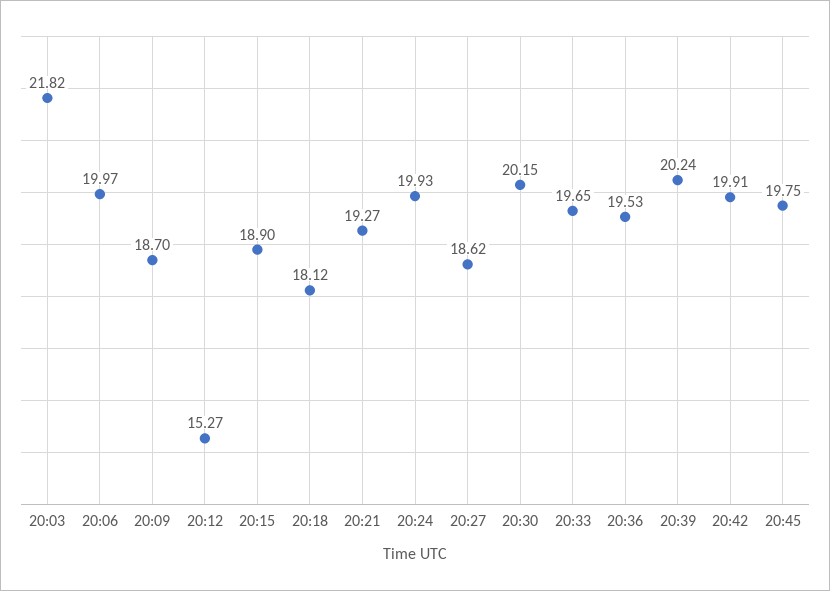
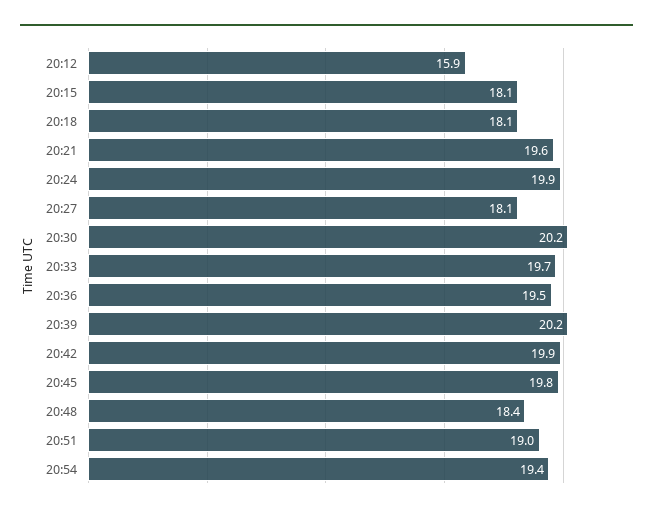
20:03: 21.82 -> none
20:06: 19.97 -> none
20:09: 18.7 -> none
20:12: 15.27 -> 15.9
20:15: 18.9 -> 18.1
20:21: 19.27 -> 19.6
20:27: 18.62 -> 18.1
20:48: none -> 18.4
20:51: none -> 19
20:54: none -> 19.4

